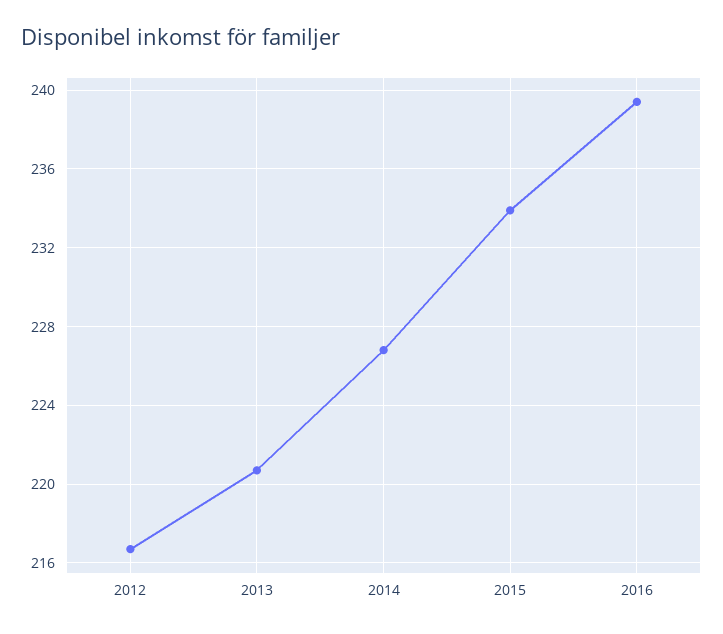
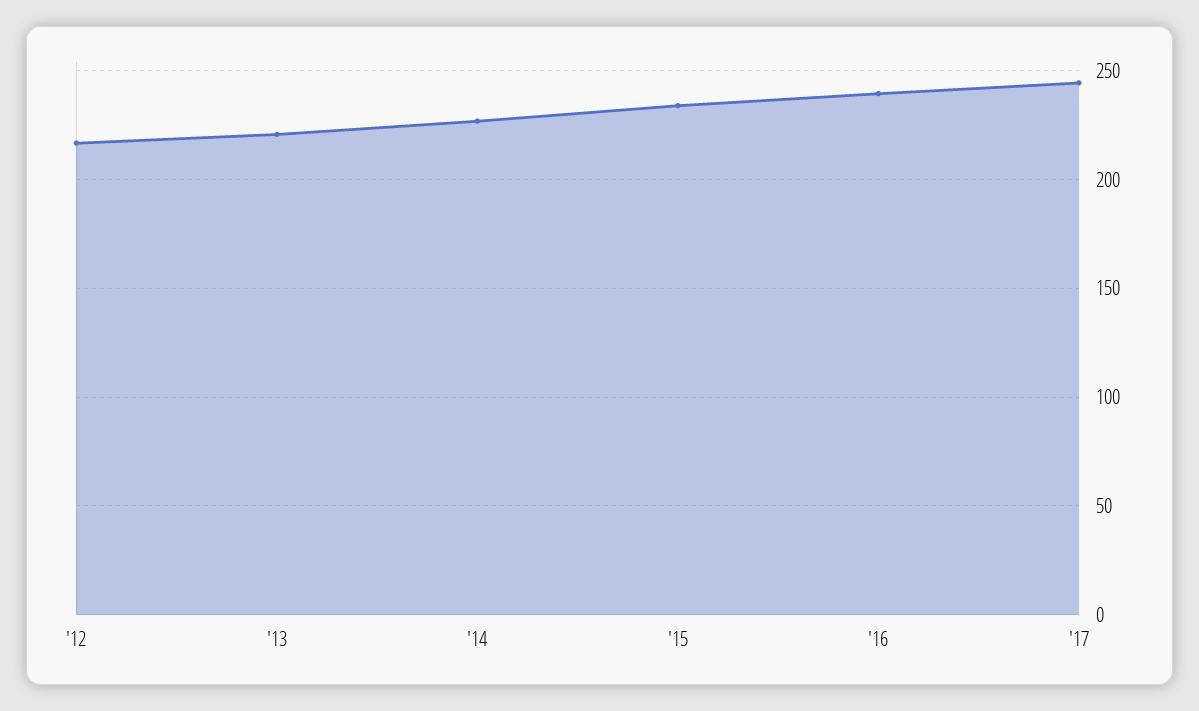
'17: none -> 245

